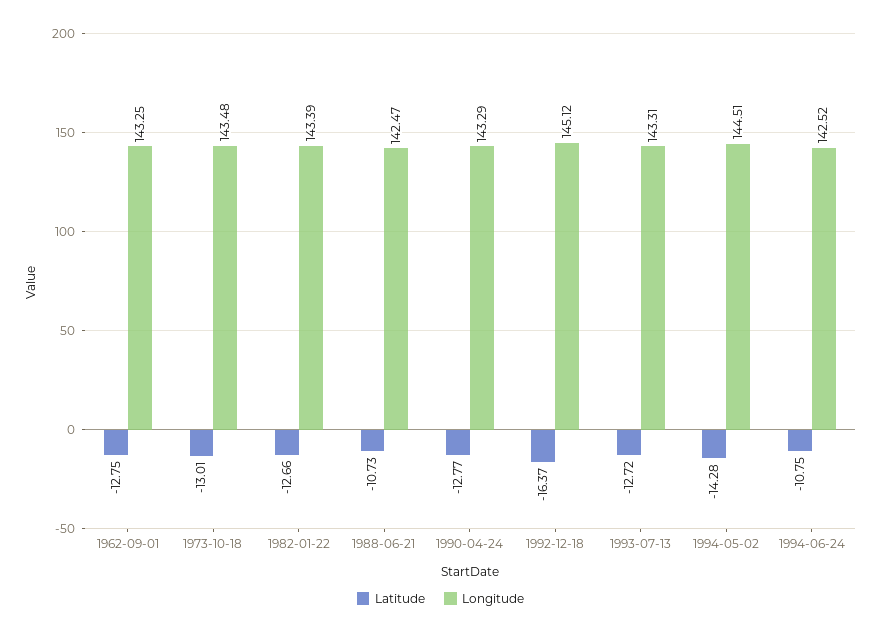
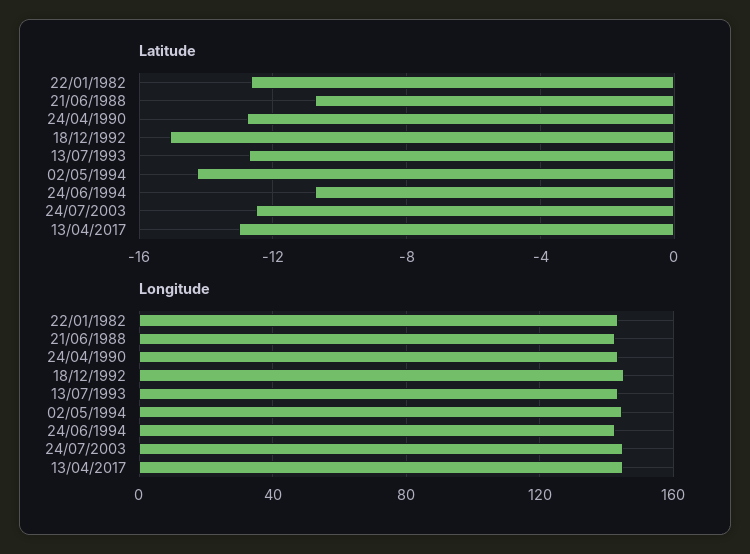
Latitude, 1962-09-01: -12.75 -> none
Longitude, 1962-09-01: 143.25 -> none
Latitude, 1973-10-18: -13.01 -> none
Longitude, 1973-10-18: 143.48 -> none
Latitude, 1992-12-18: -16.37 -> -15
Latitude, 24/07/2003: none -> -12.5
Latitude, 13/04/2017: none -> -13
Longitude, 24/07/2003: none -> 145
Longitude, 13/04/2017: none -> 145

